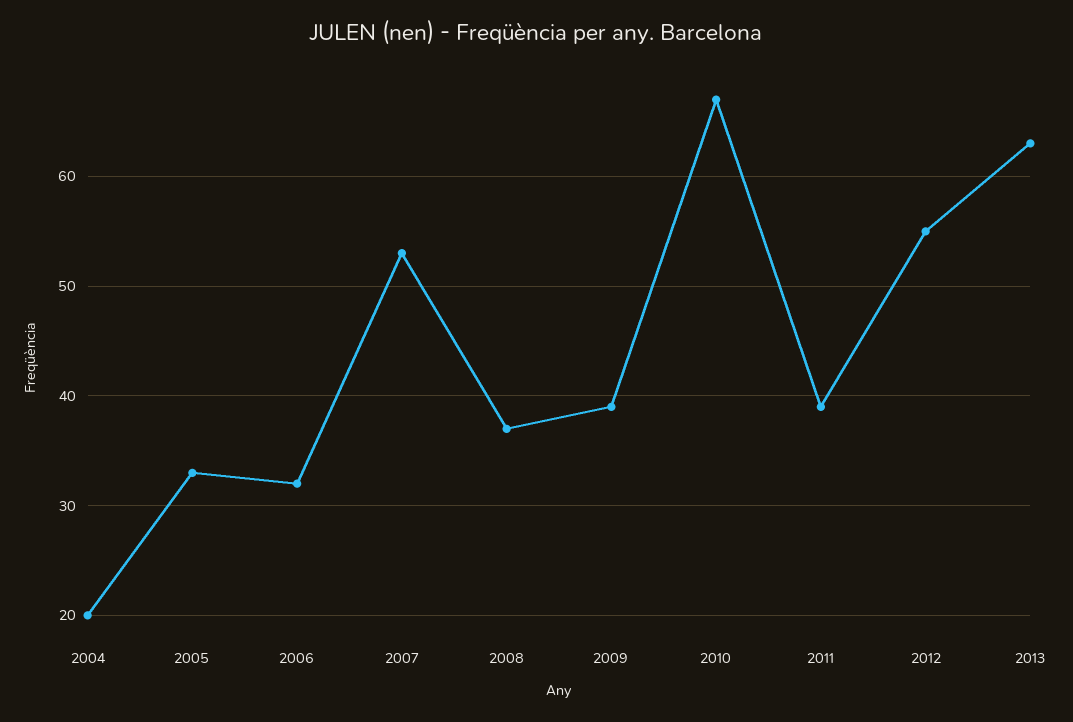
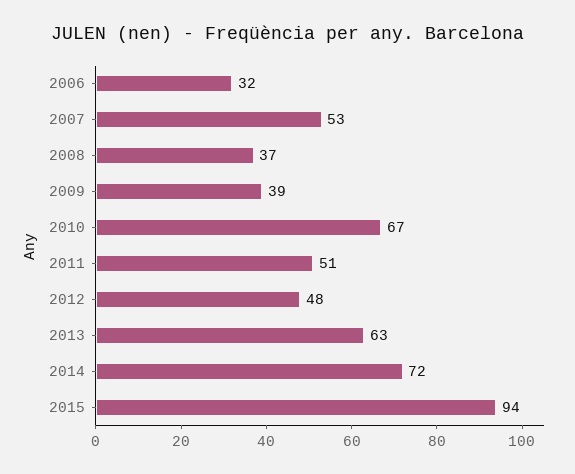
2004: 20 -> none
2005: 33 -> none
2011: 39 -> 51
2012: 55 -> 48
2014: none -> 72
2015: none -> 94

